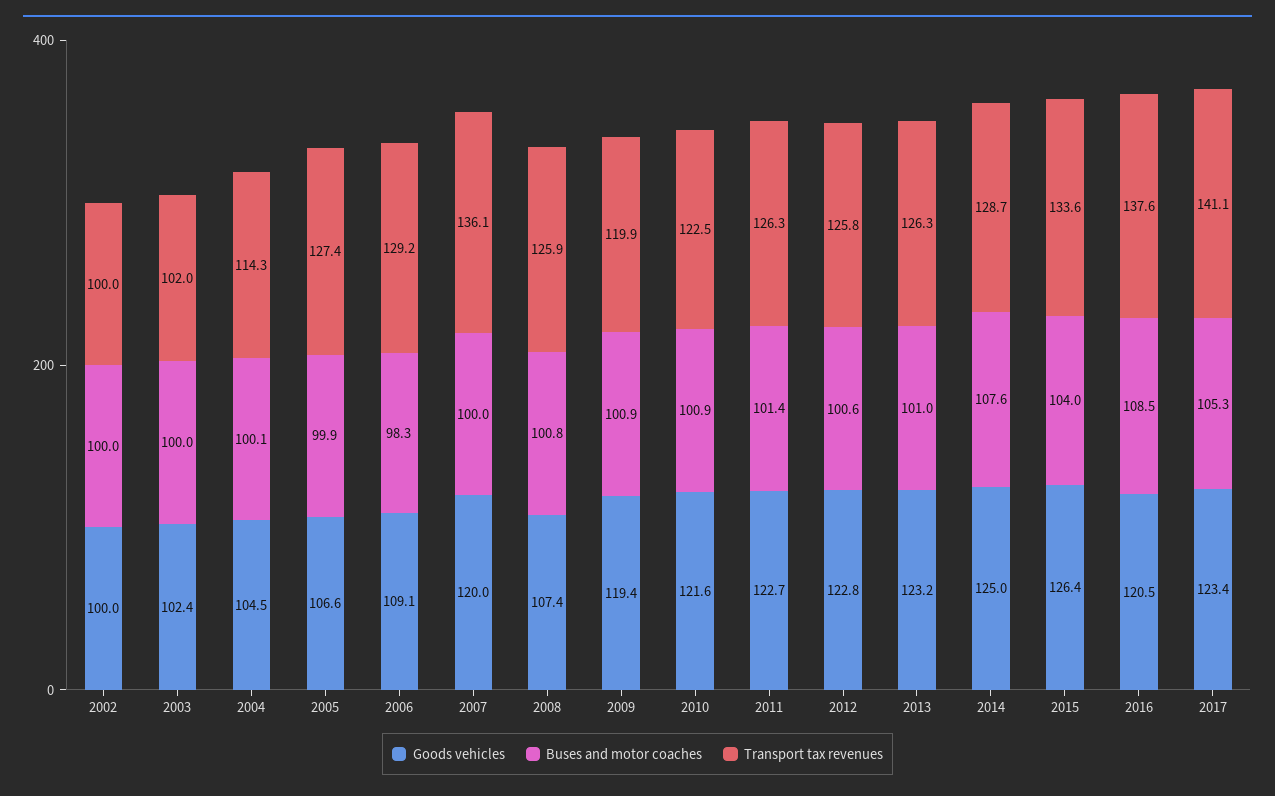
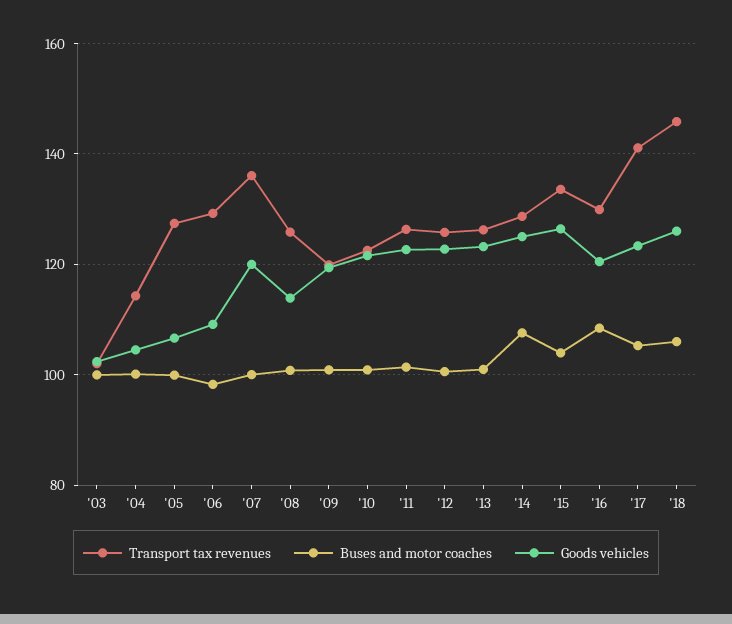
Goods vehicles, 2002: 100 -> none
Buses and motor coaches, 2002: 100 -> none
Transport tax revenues, 2002: 100 -> none
Goods vehicles, 2008: 107.4 -> 114
Transport tax revenues, 2016: 137.6 -> 130
Transport tax revenues, '18: none -> 146
Buses and motor coaches, '18: none -> 106
Goods vehicles, '18: none -> 126

